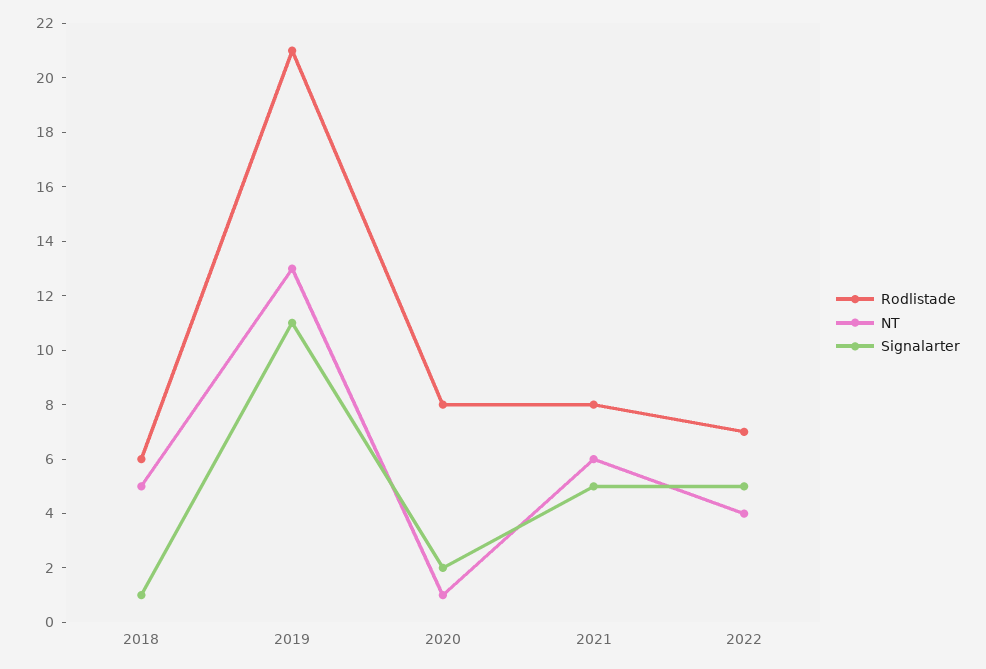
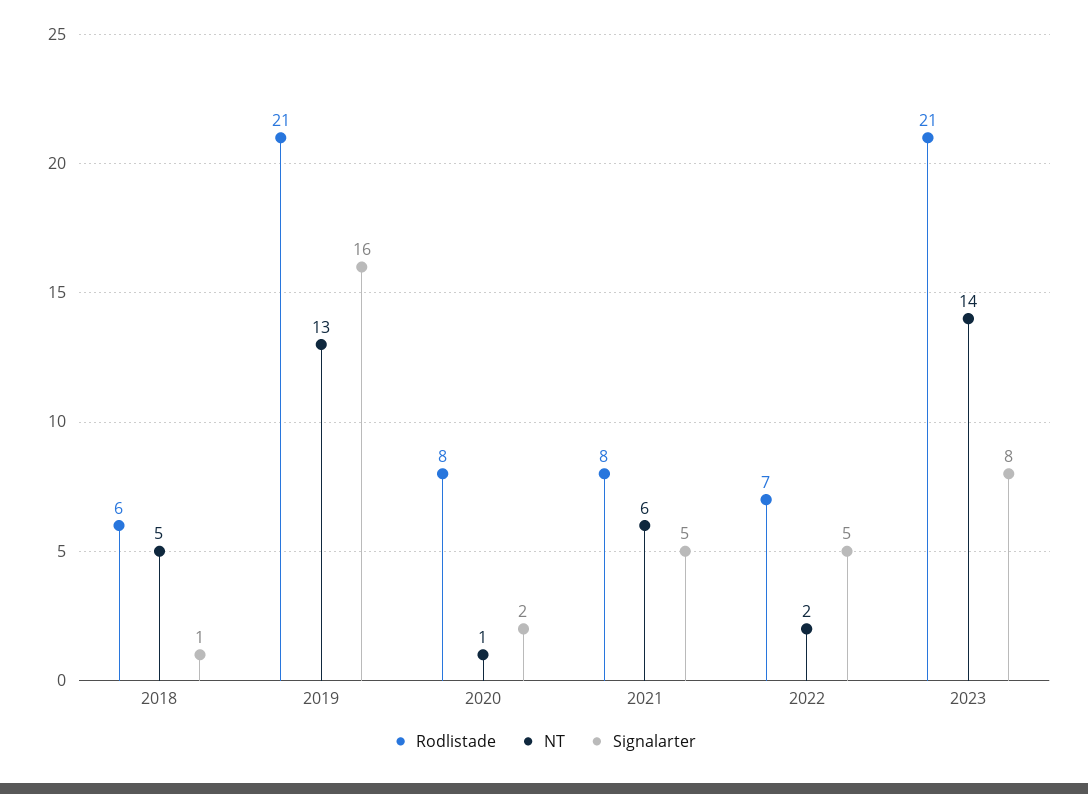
Signalarter, 2019: 11 -> 16
NT, 2022: 4 -> 2
Rodlistade, 2023: none -> 21
NT, 2023: none -> 14
Signalarter, 2023: none -> 8

